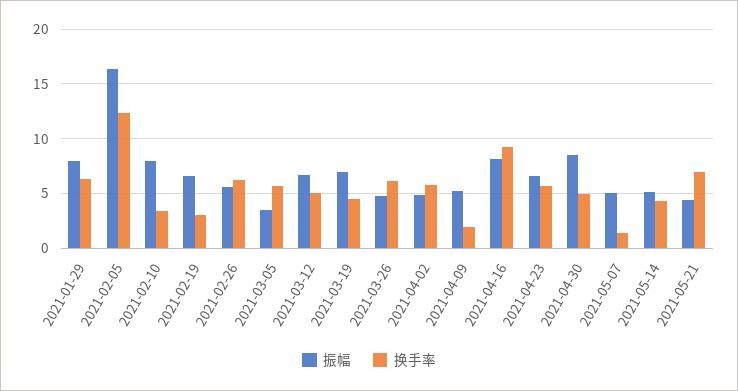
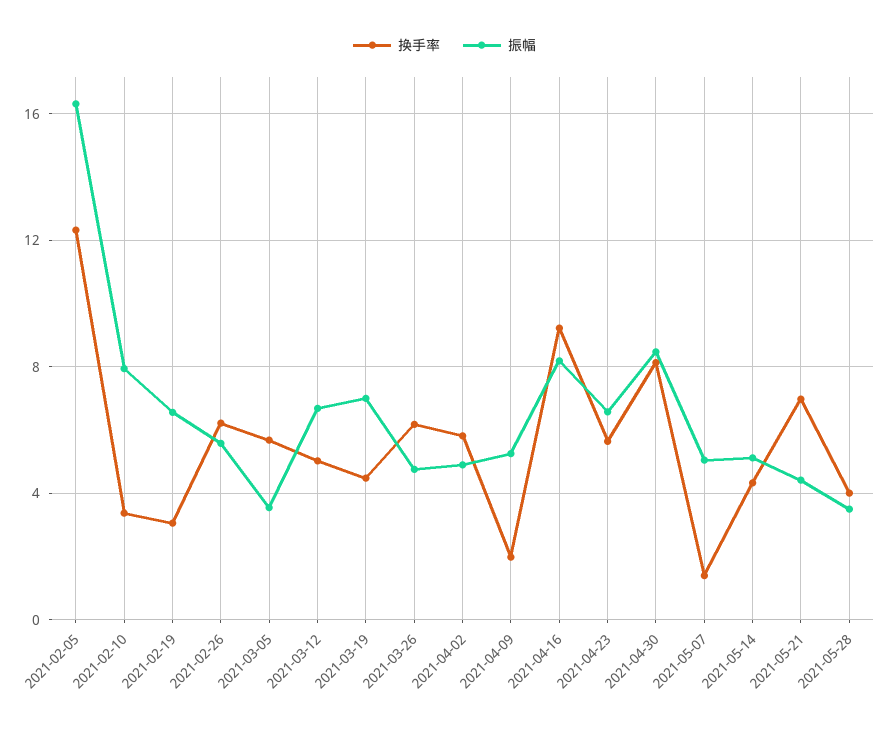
振幅, 2021-01-29: 8 -> none
换手率, 2021-01-29: 6 -> none
换手率, 2021-04-30: 5 -> 8
换手率, 2021-05-28: none -> 4
振幅, 2021-05-28: none -> 3.5

